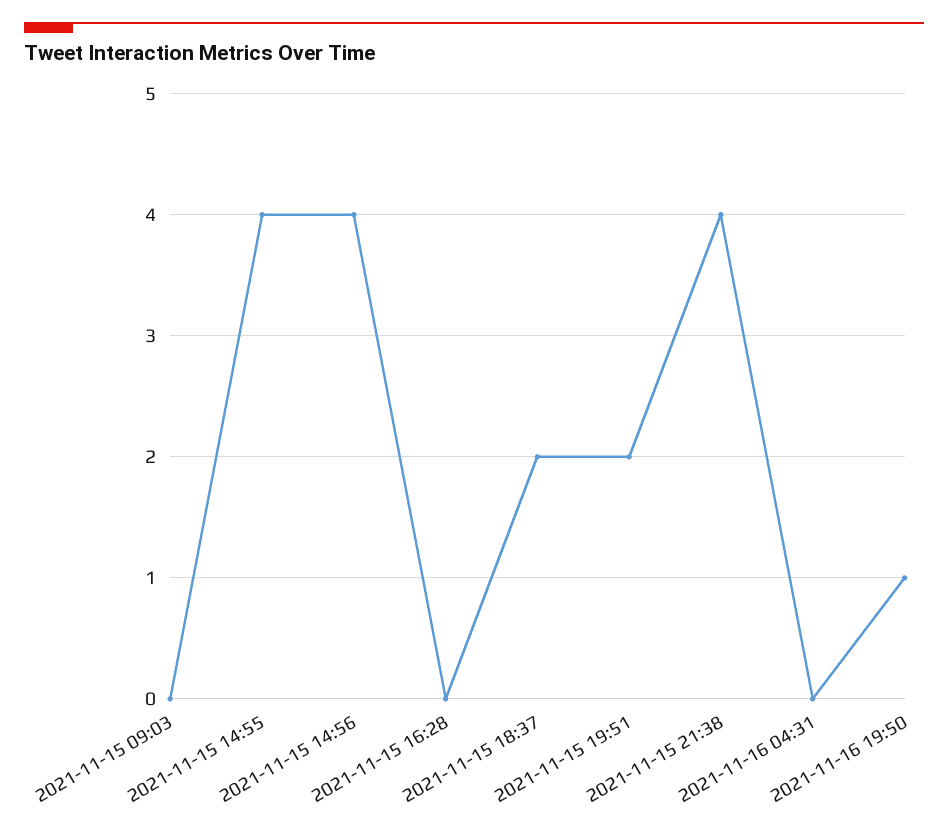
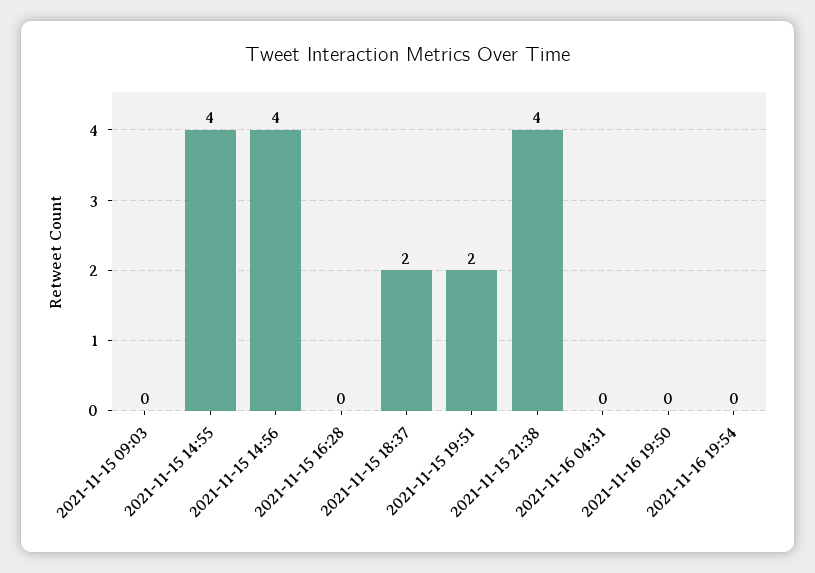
2021-11-16 19:50: 1 -> 0
2021-11-16 19:54: none -> 0

